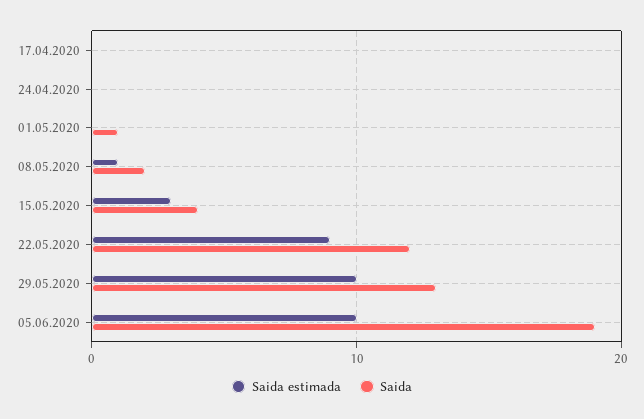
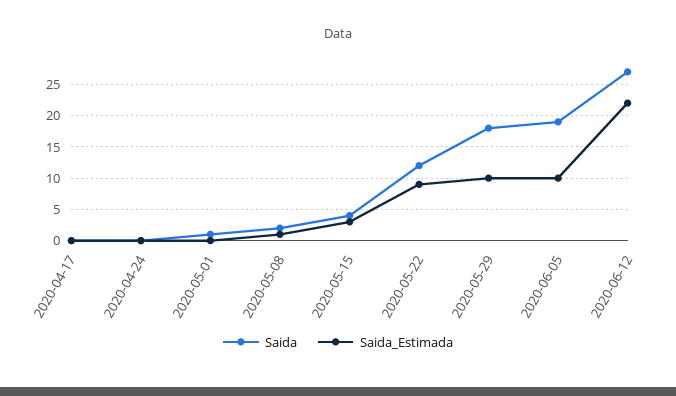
Saida, 29.05.2020: 13 -> 18
Saida, 2020-06-12: none -> 27
Saida estimada, 2020-06-12: none -> 22

